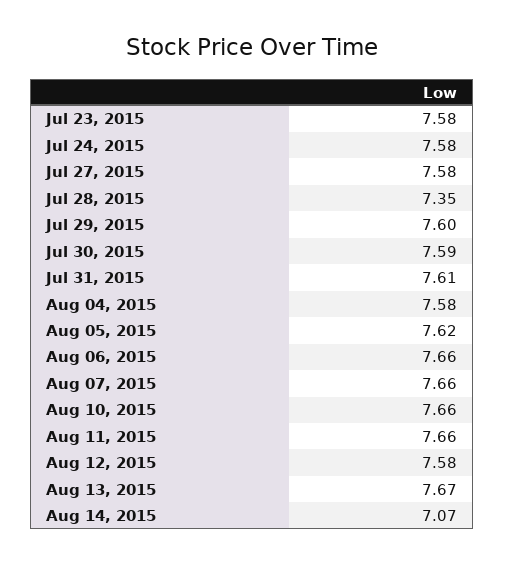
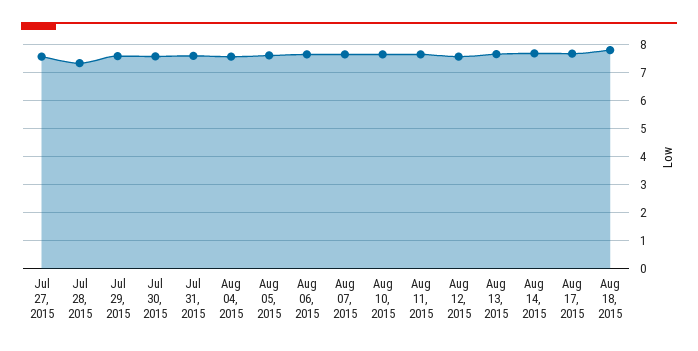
Jul 23, 2015: 7.58 -> none
Jul 24, 2015: 7.58 -> none
Aug 14, 2015: 7.07 -> 7.75
Aug 17, 2015: none -> 7.75
Aug 18, 2015: none -> 7.75

